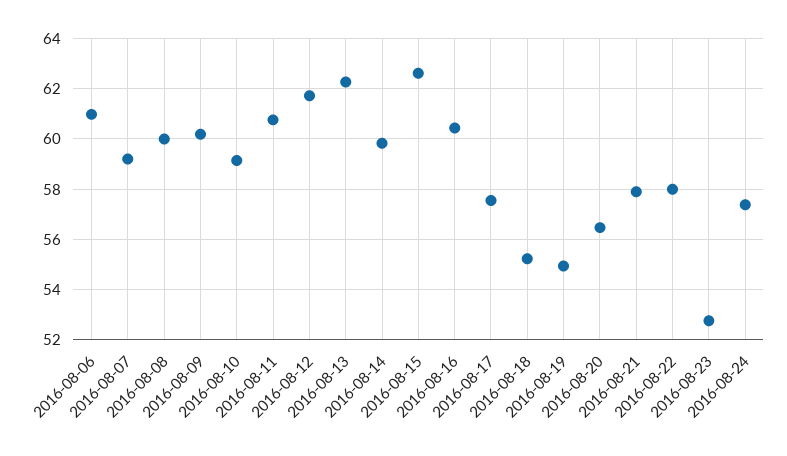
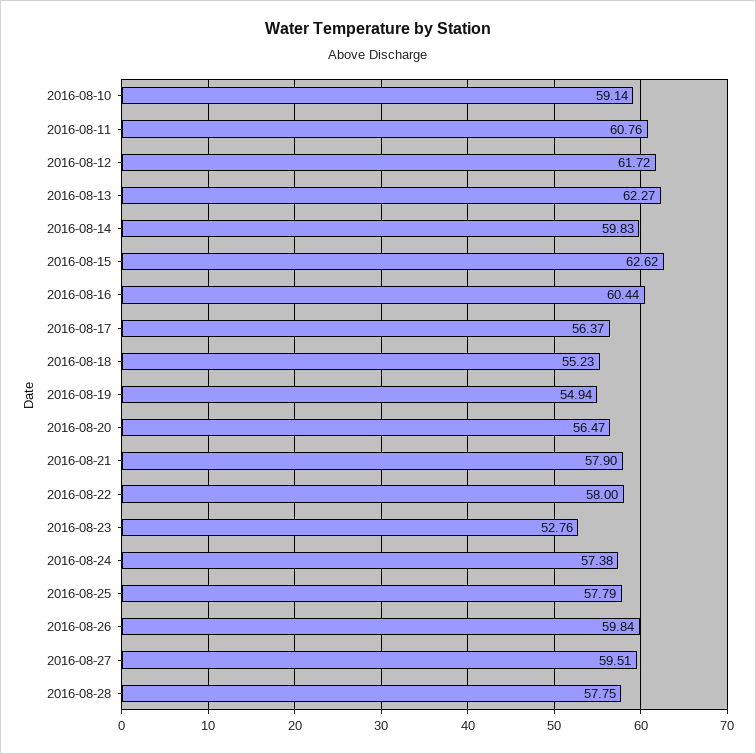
2016-08-06: 61 -> none
2016-08-07: 59.25 -> none
2016-08-08: 60 -> none
2016-08-09: 60.25 -> none
2016-08-17: 57.5 -> 56.37
2016-08-25: none -> 57.79
2016-08-26: none -> 59.84
2016-08-27: none -> 59.51
2016-08-28: none -> 57.75

